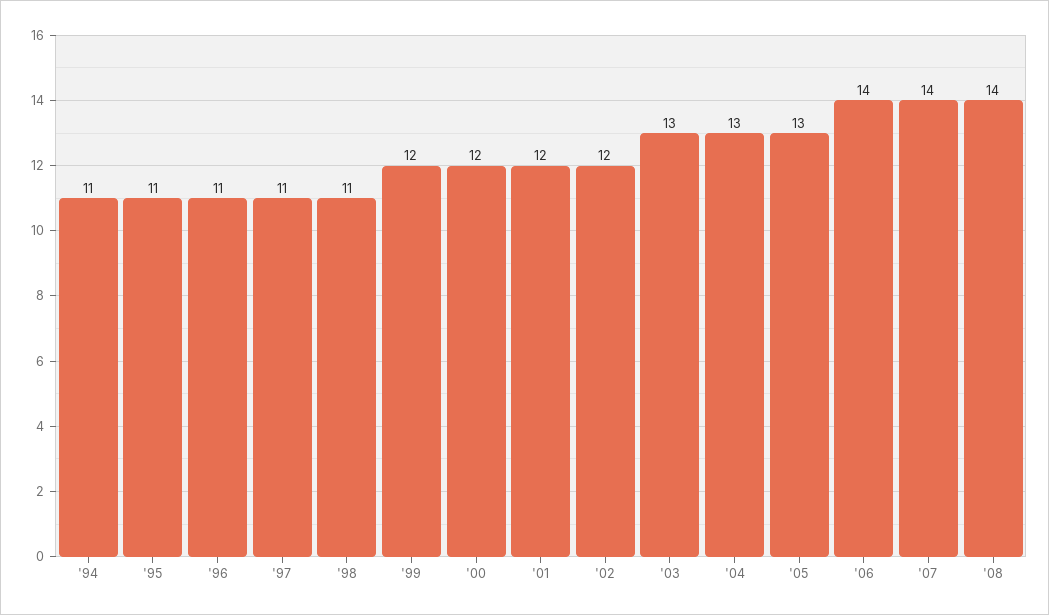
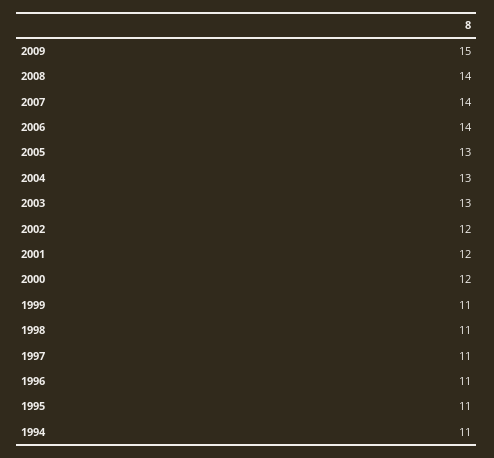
'99: 12 -> 11
2009: none -> 15

